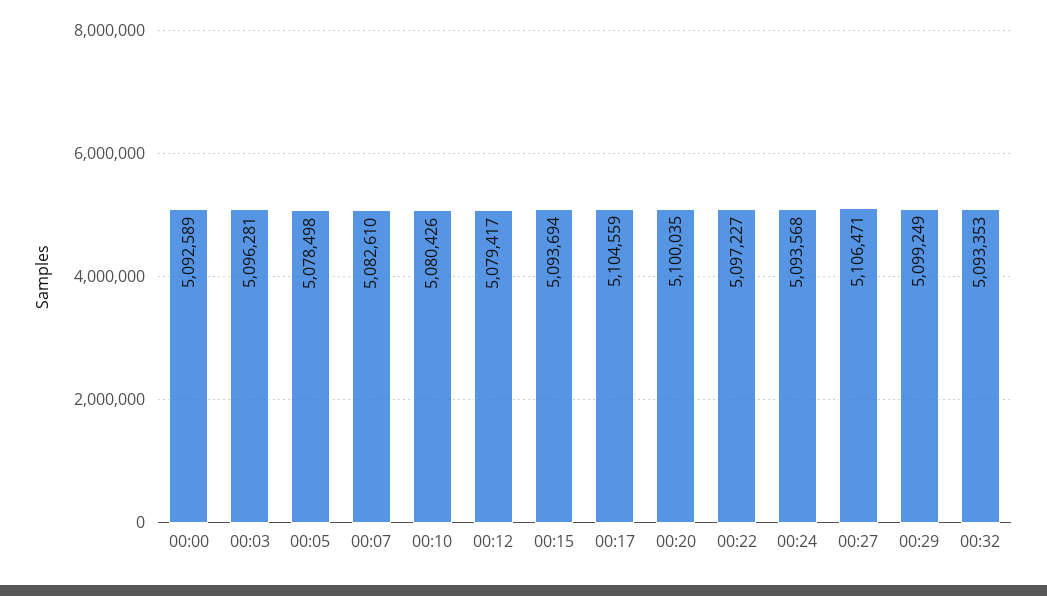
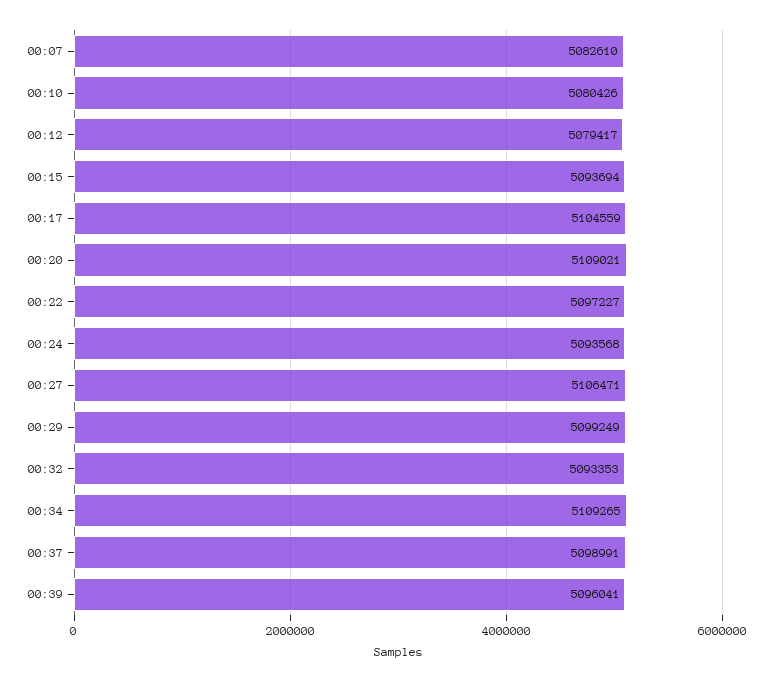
00:00: 5092589 -> none
00:03: 5096281 -> none
00:05: 5078498 -> none
00:20: 5100035 -> 5109021
00:34: none -> 5109265
00:37: none -> 5098991
00:39: none -> 5096041

